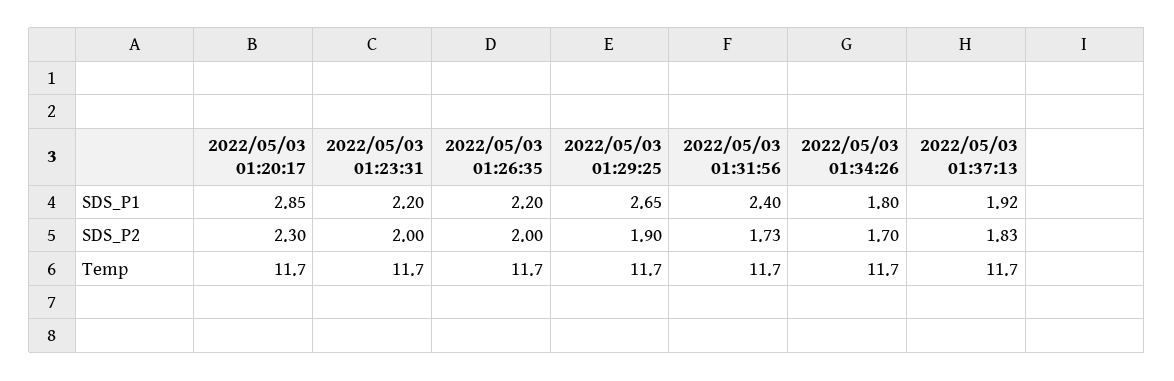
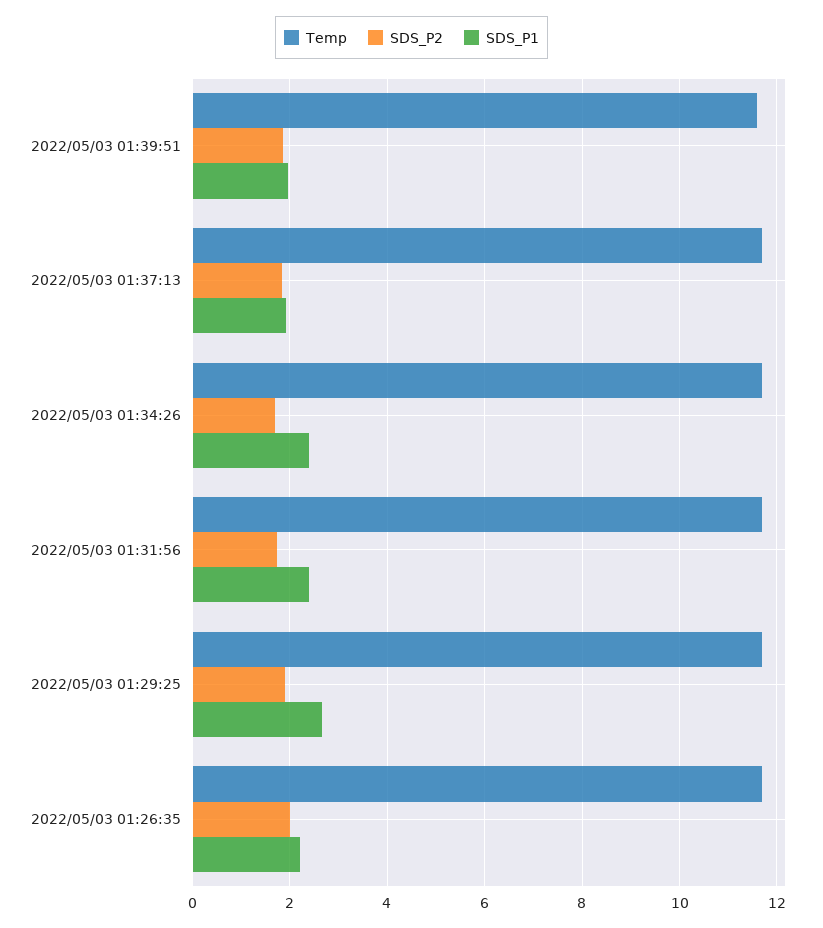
SDS_P1, 2022/05/03 01:20:17: 2.85 -> none
SDS_P1, 2022/05/03 01:23:31: 2.2 -> none
SDS_P1, 2022/05/03 01:34:26: 1.8 -> 2.4
SDS_P2, 2022/05/03 01:20:17: 2.3 -> none
SDS_P2, 2022/05/03 01:23:31: 2 -> none
Temp, 2022/05/03 01:20:17: 11.7 -> none
Temp, 2022/05/03 01:23:31: 11.7 -> none
Temp, 2022/05/03 01:39:51: none -> 11.6
SDS_P2, 2022/05/03 01:39:51: none -> 1.8
SDS_P1, 2022/05/03 01:39:51: none -> 2

